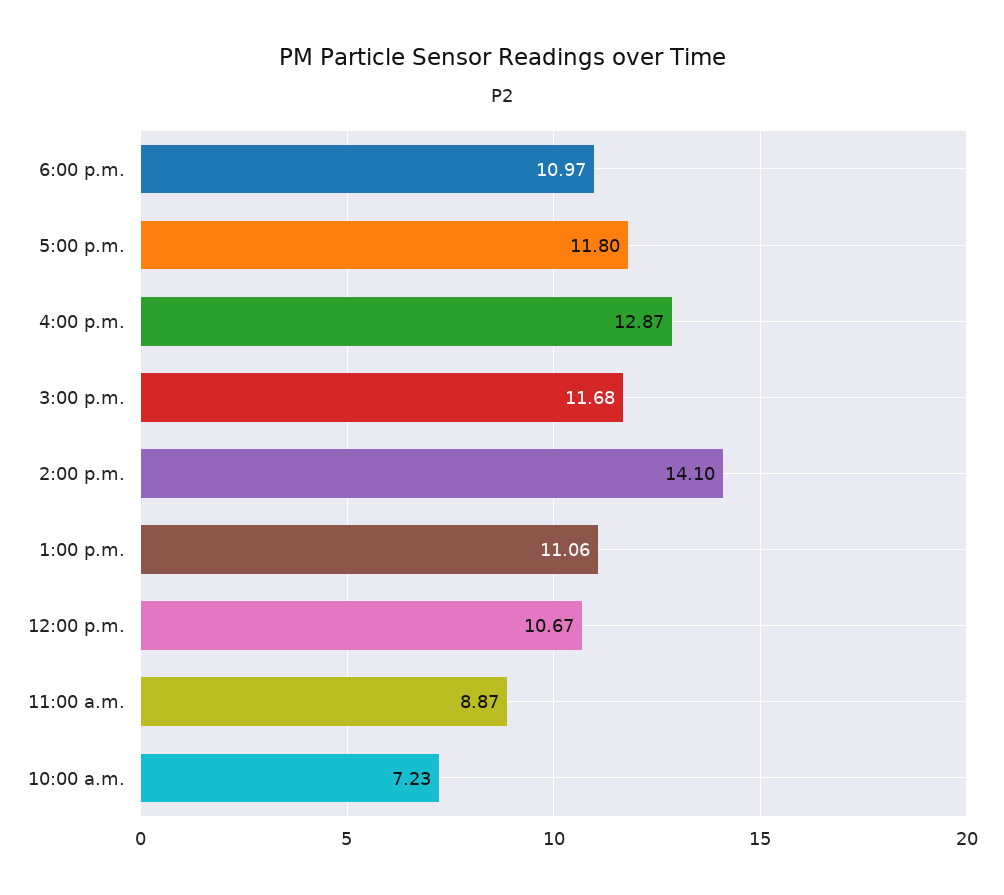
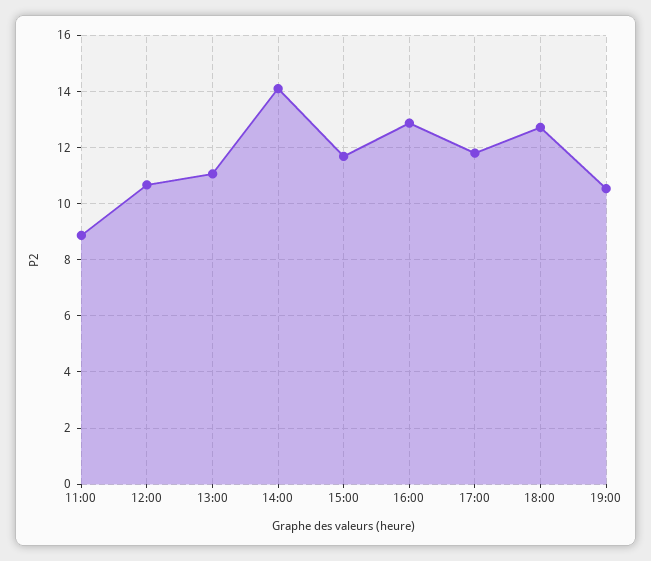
6:00 p.m.: 10.97 -> 12.75
10:00 a.m.: 7.23 -> none
19:00: none -> 10.5

